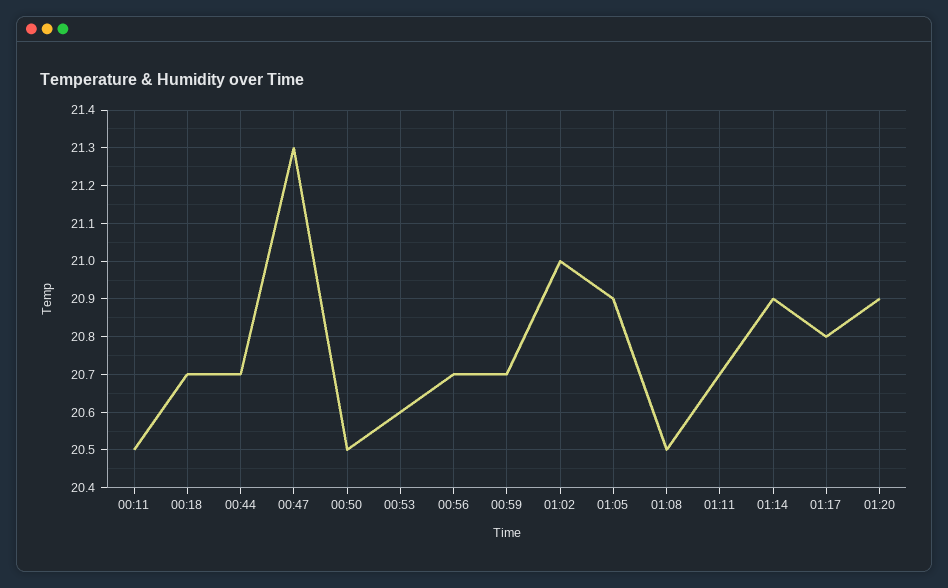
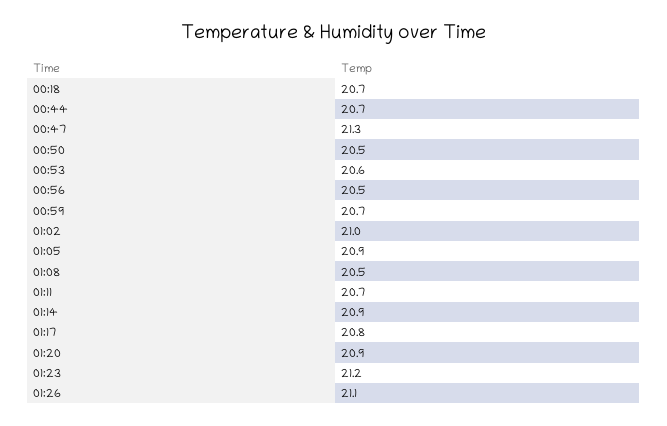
00:11: 20.5 -> none
00:56: 20.7 -> 20.5
01:23: none -> 21.2
01:26: none -> 21.1

